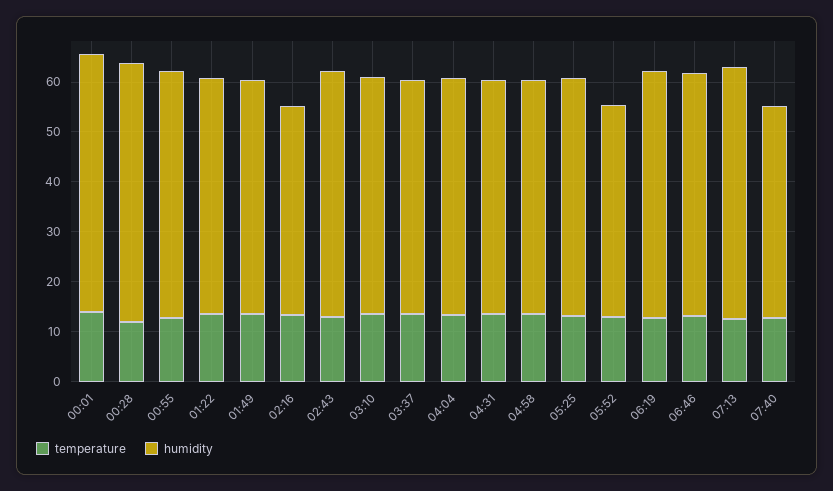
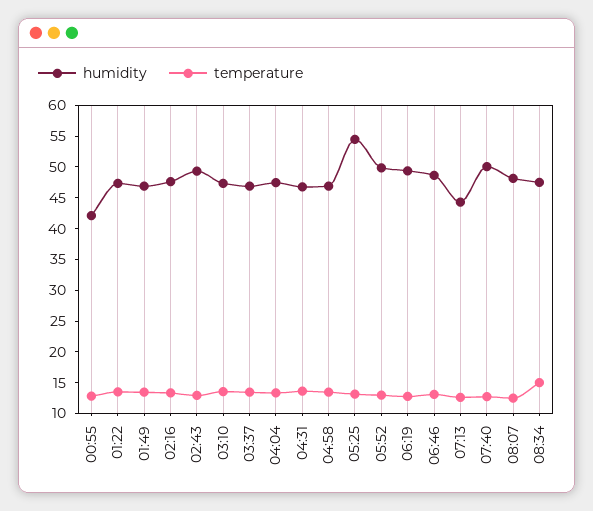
temperature, 00:01: 14 -> none
humidity, 00:01: 52 -> none
temperature, 00:28: 12 -> none
humidity, 00:28: 52 -> none
humidity, 00:55: 50 -> 42.5
humidity, 02:16: 42 -> 47.5
humidity, 05:25: 48 -> 55
humidity, 05:52: 42 -> 50
humidity, 07:13: 50 -> 45
humidity, 07:40: 42 -> 50
humidity, 08:07: none -> 47.5
temperature, 08:07: none -> 12.5
humidity, 08:34: none -> 47.5
temperature, 08:34: none -> 15

